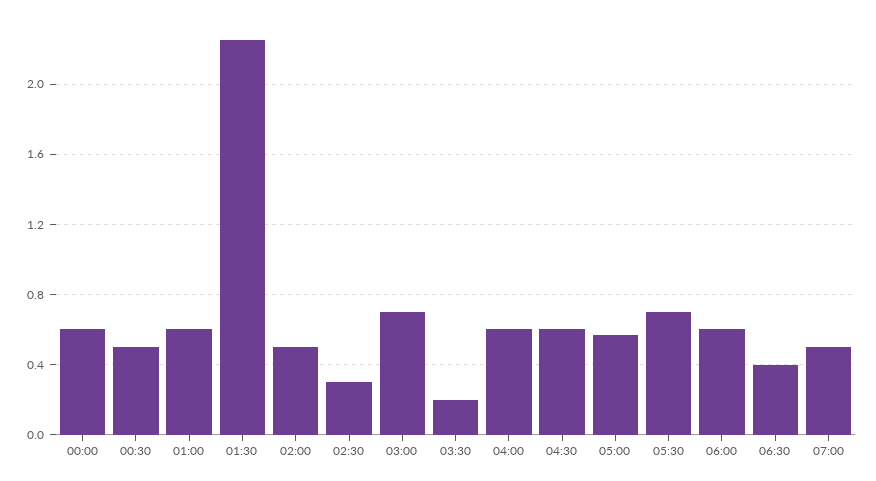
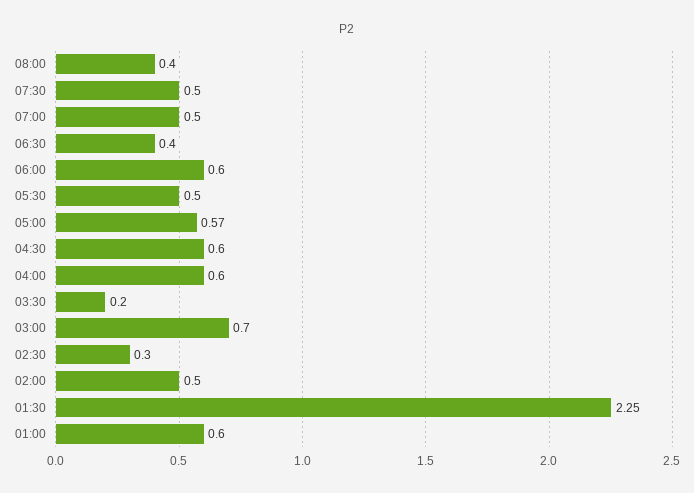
00:00: 0.6 -> none
00:30: 0.5 -> none
05:30: 0.7 -> 0.5
08:00: none -> 0.4
07:30: none -> 0.5

